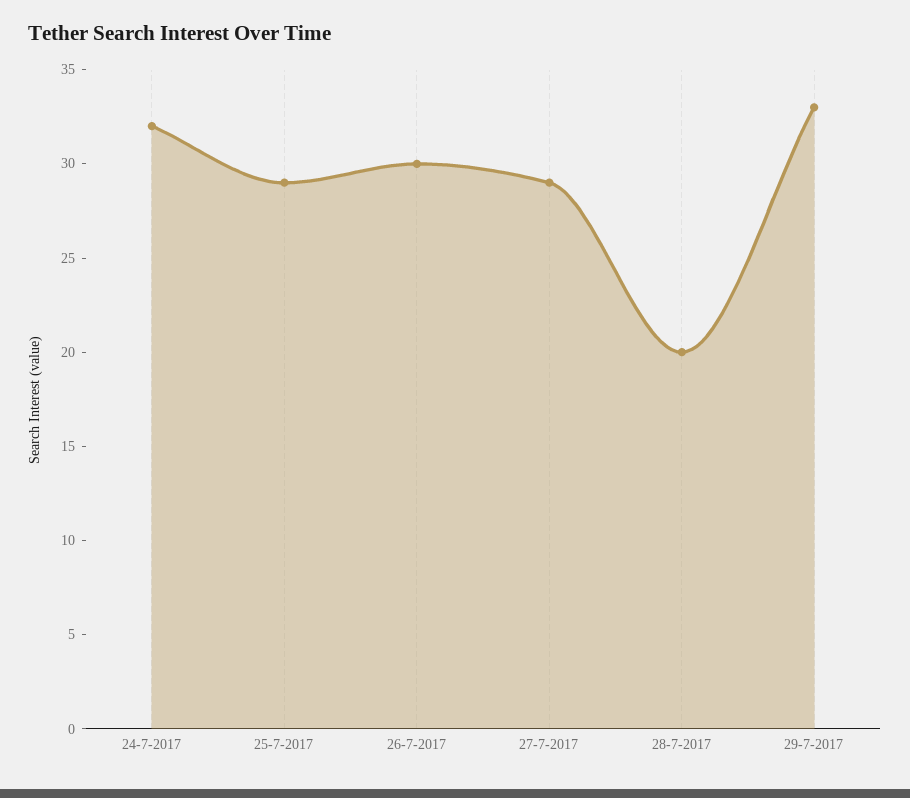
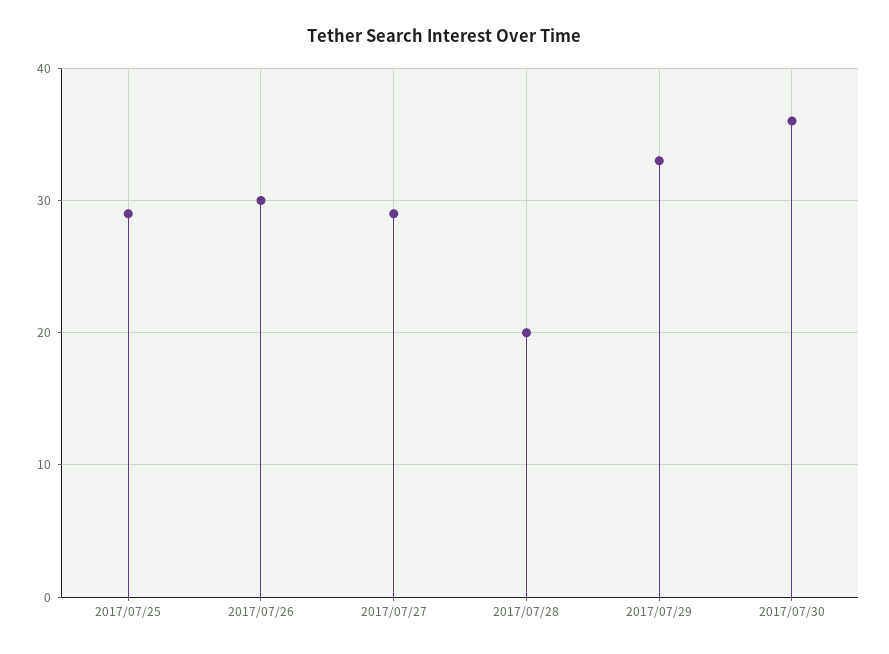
24-7-2017: 32 -> none
2017/07/30: none -> 36

